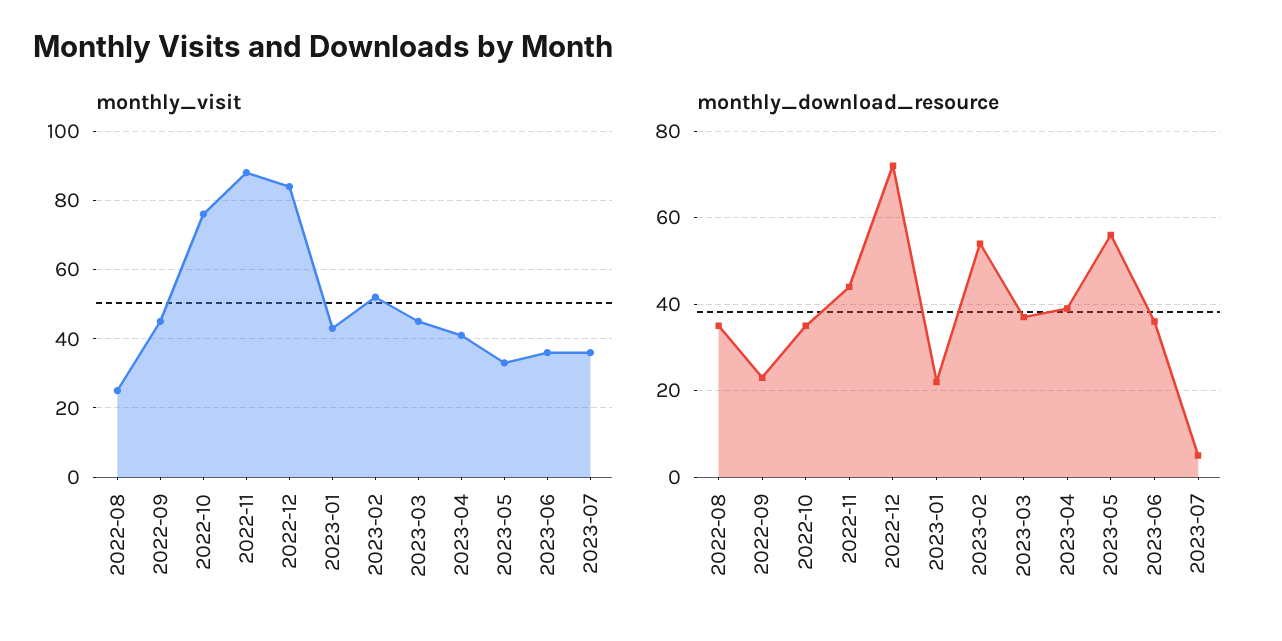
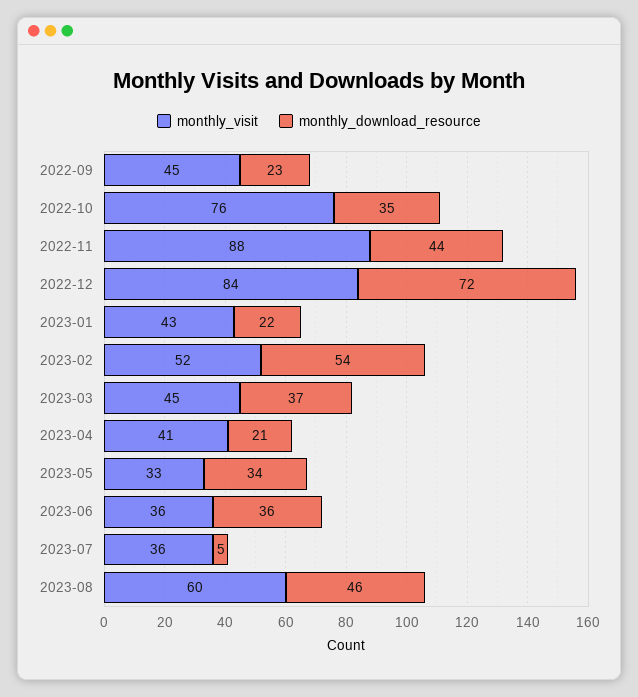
monthly_visit, 2022-08: 25 -> none
monthly_download_resource, 2022-08: 35 -> none
monthly_download_resource, 2023-04: 40 -> 21
monthly_download_resource, 2023-05: 55 -> 34
monthly_visit, 2023-08: none -> 60
monthly_download_resource, 2023-08: none -> 46

